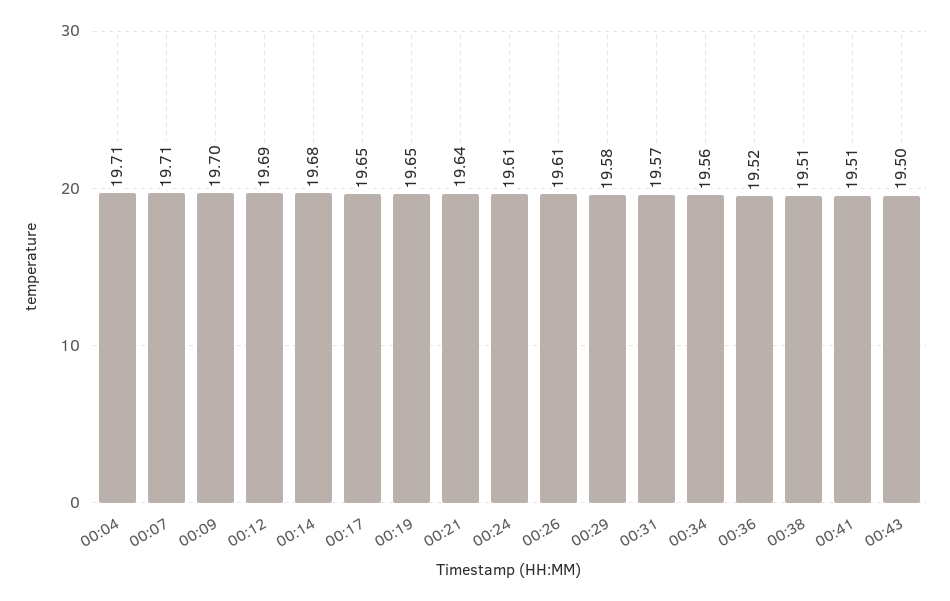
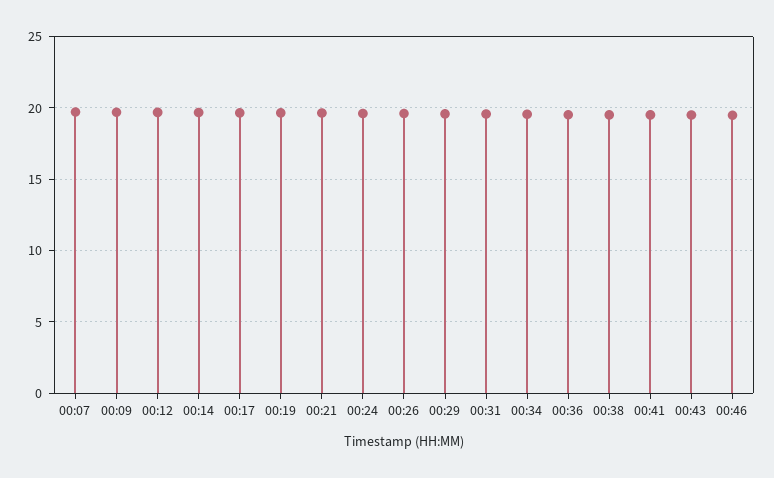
00:04: 19.71 -> none
00:46: none -> 19.5

